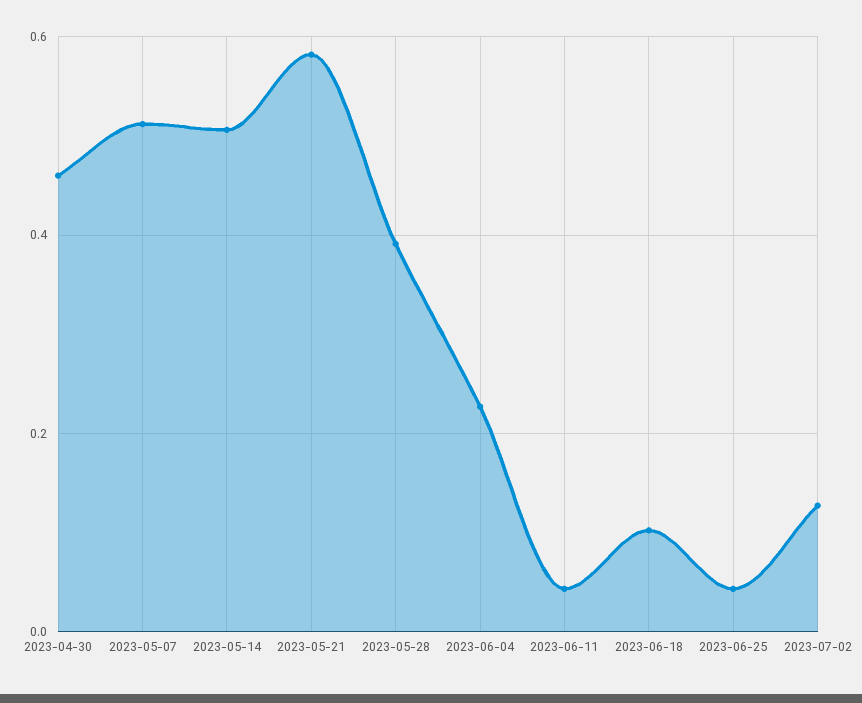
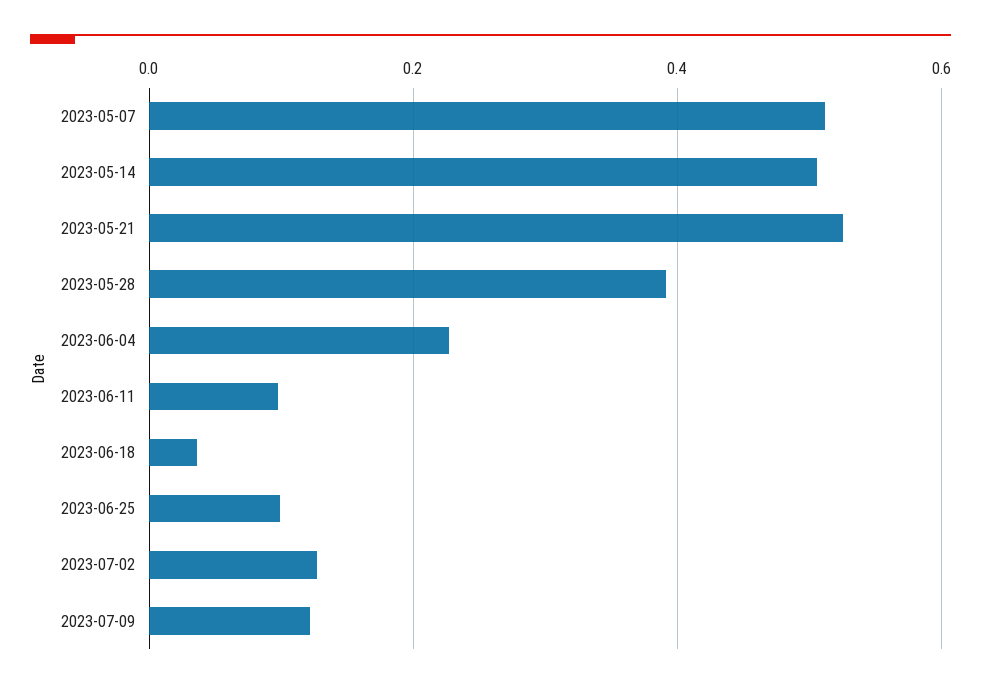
2023-04-30: 0.46 -> none
2023-05-21: 0.58 -> 0.52
2023-06-11: 0.04 -> 0.1
2023-06-18: 0.1 -> 0.04
2023-06-25: 0.04 -> 0.1
2023-07-09: none -> 0.12

